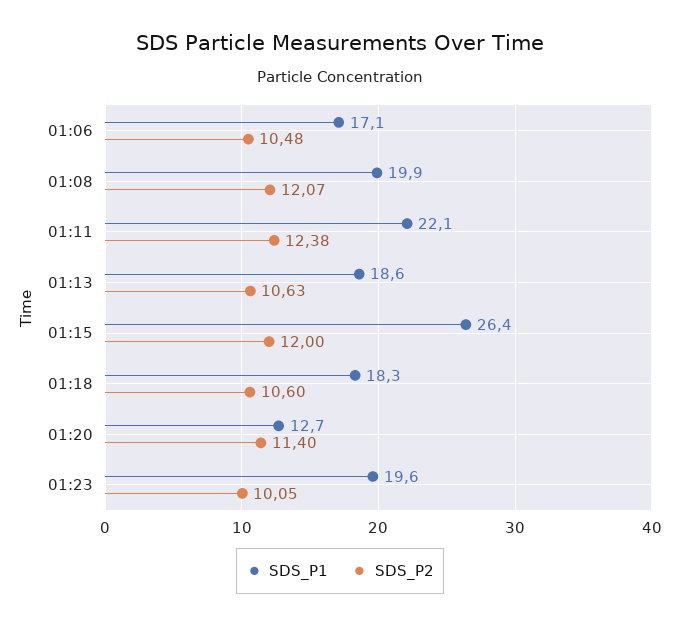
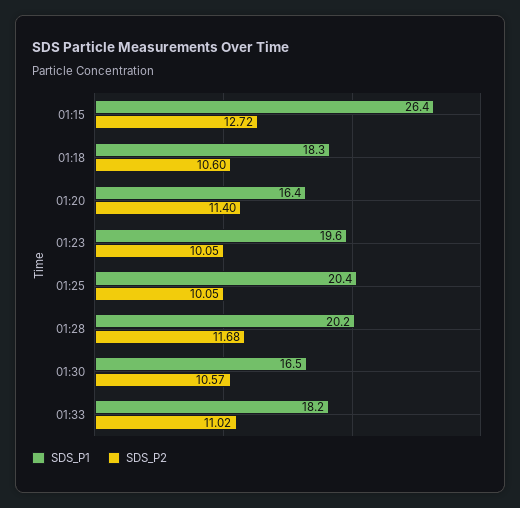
SDS_P1, 01:06: 17.1 -> none
SDS_P2, 01:06: 10.48 -> none
SDS_P1, 01:08: 19.9 -> none
SDS_P2, 01:08: 12.07 -> none
SDS_P1, 01:11: 22.1 -> none
SDS_P2, 01:11: 12.38 -> none
SDS_P1, 01:13: 18.6 -> none
SDS_P2, 01:13: 10.63 -> none
SDS_P2, 01:15: 12 -> 12.72
SDS_P1, 01:20: 12.7 -> 16.4
SDS_P1, 01:25: none -> 20.4
SDS_P2, 01:25: none -> 10.05
SDS_P1, 01:28: none -> 20.2
SDS_P2, 01:28: none -> 11.68
SDS_P1, 01:30: none -> 16.5
SDS_P2, 01:30: none -> 10.57
SDS_P1, 01:33: none -> 18.2
SDS_P2, 01:33: none -> 11.02

